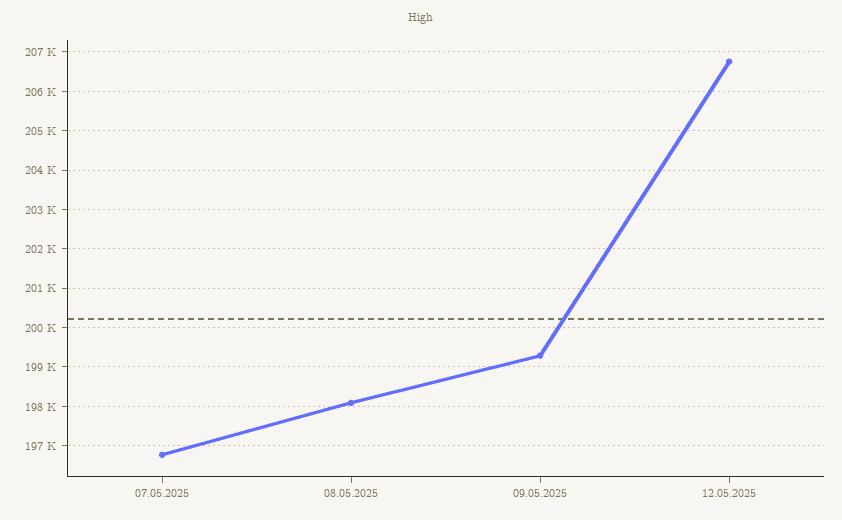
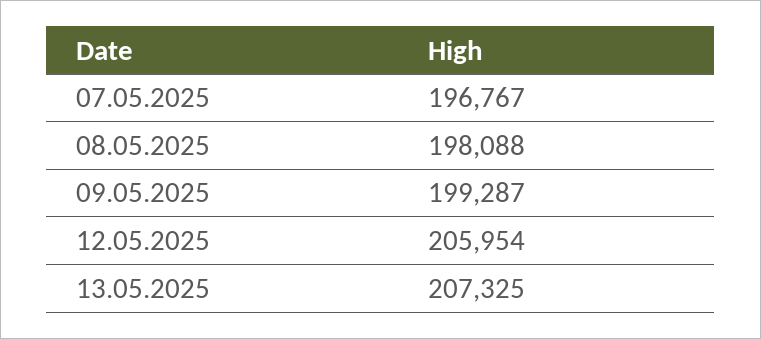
12.05.2025: 206800 -> 205954
13.05.2025: none -> 207325

